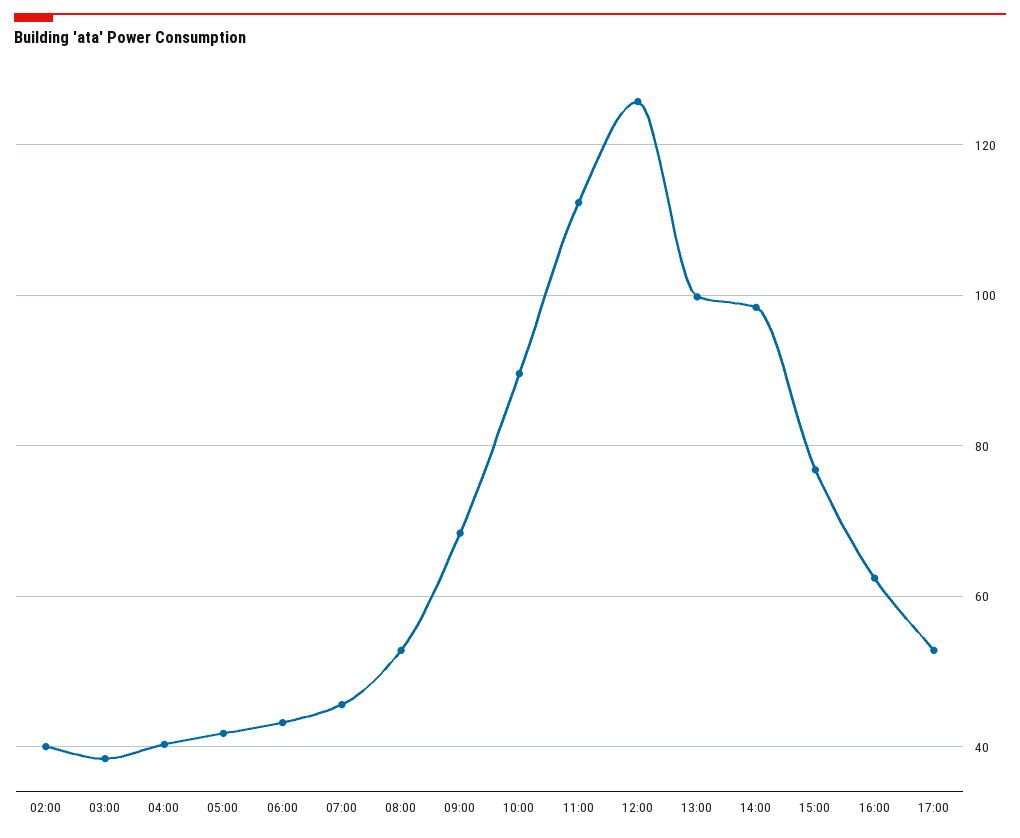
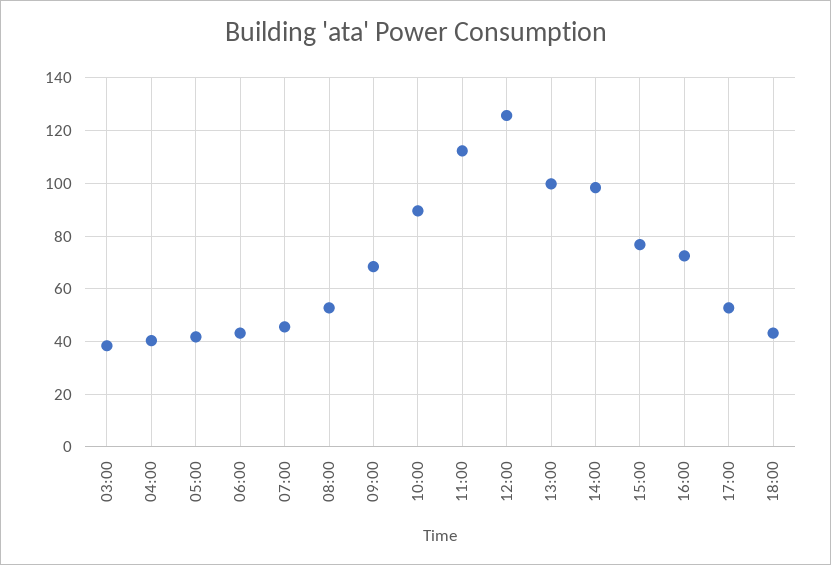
02:00: 40 -> none
16:00: 62 -> 72.5
18:00: none -> 42.5

